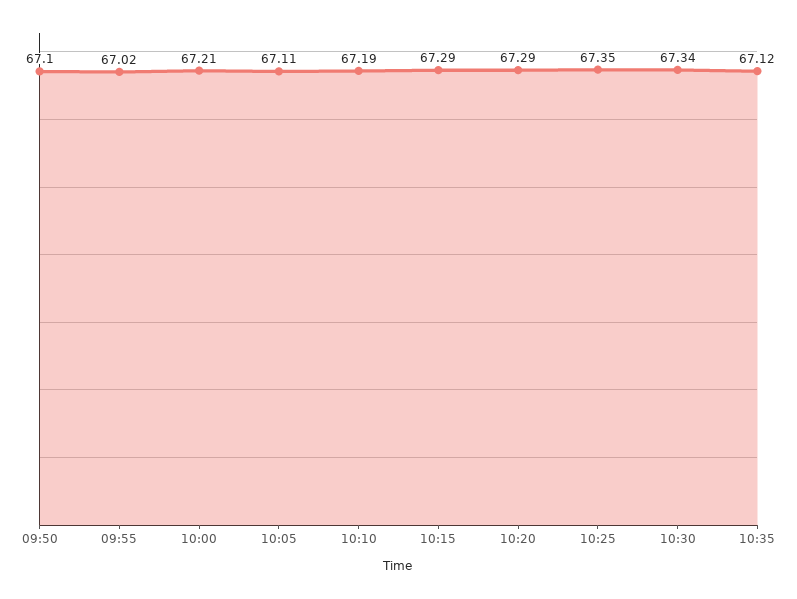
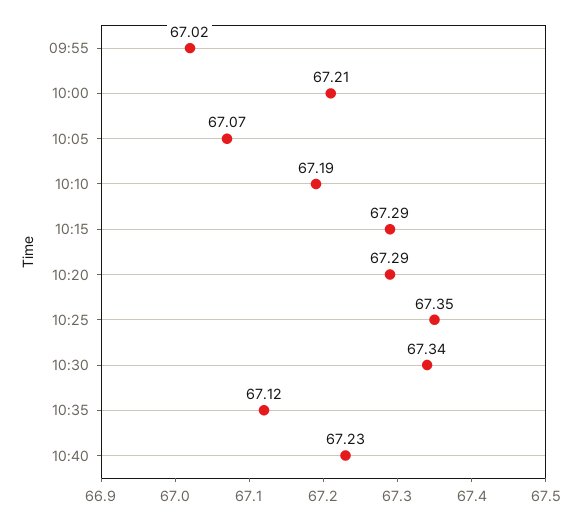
09:50: 67.1 -> none
10:05: 67.11 -> 67.07
10:40: none -> 67.23

